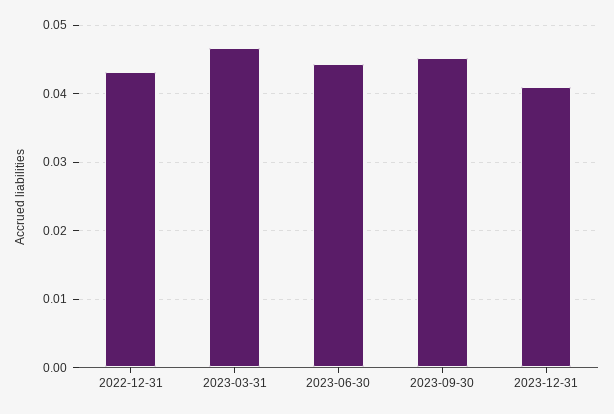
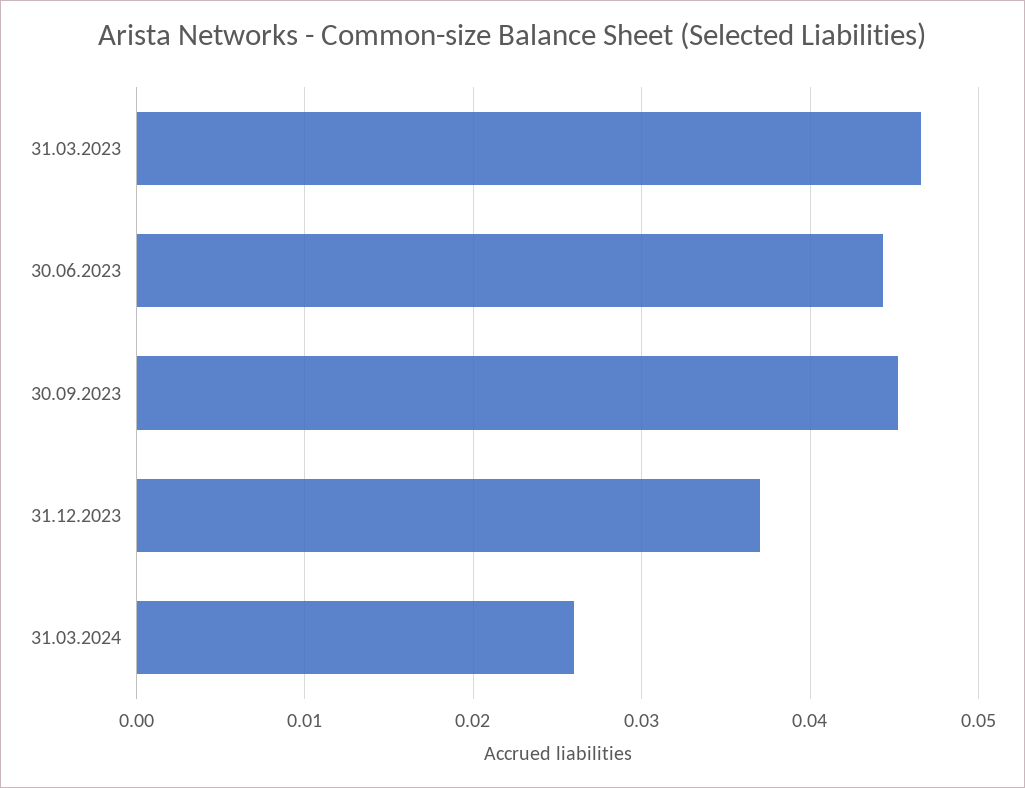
2022-12-31: 0.043 -> none
2023-12-31: 0.041 -> 0.037
31.03.2024: none -> 0.026

